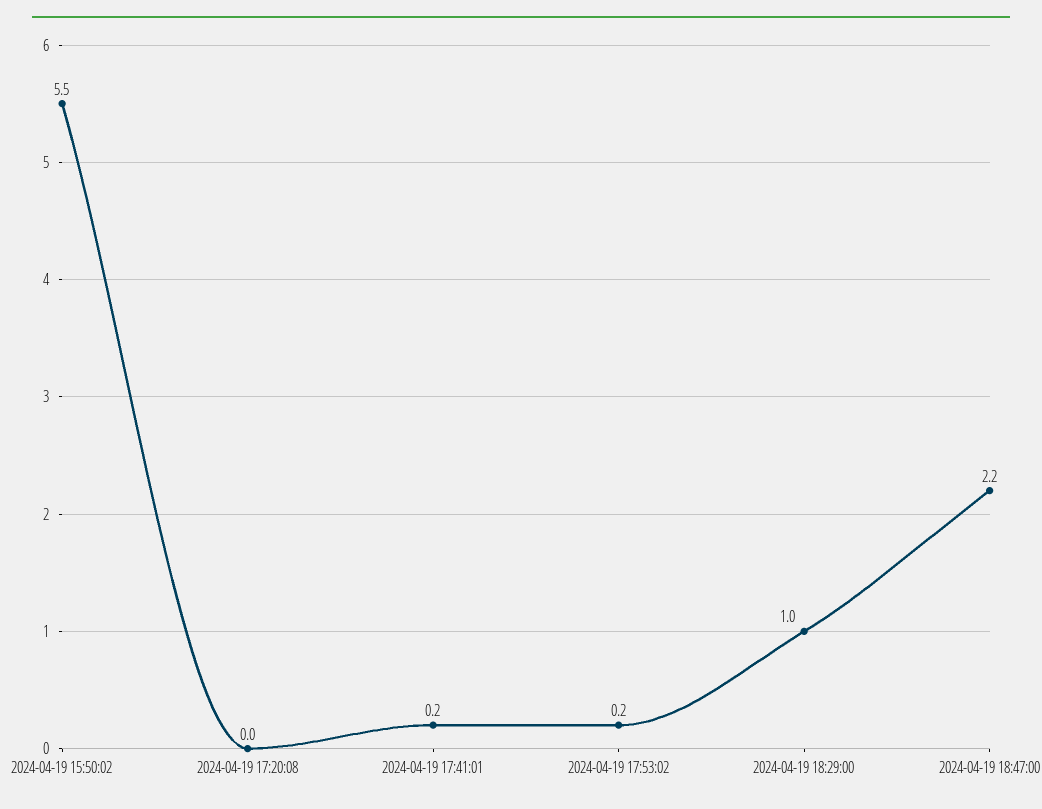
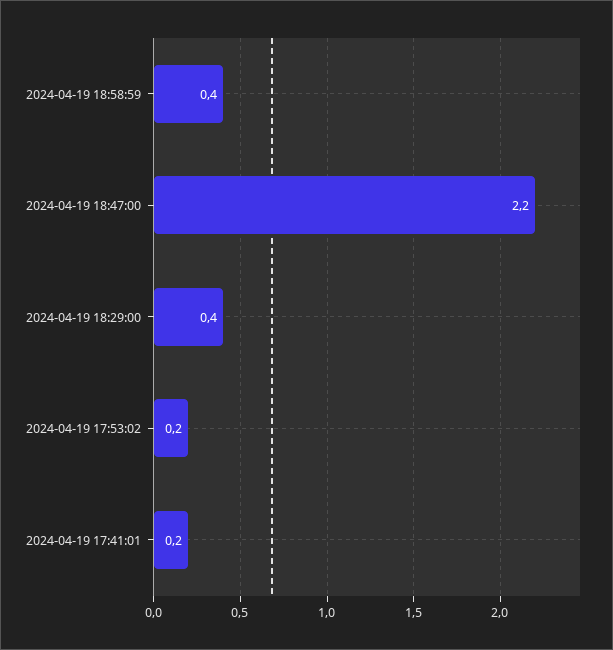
2024-04-19 15:50:02: 5.5 -> none
2024-04-19 17:20:08: 0 -> none
2024-04-19 18:29:00: 1 -> 0.4
2024-04-19 18:58:59: none -> 0.4

